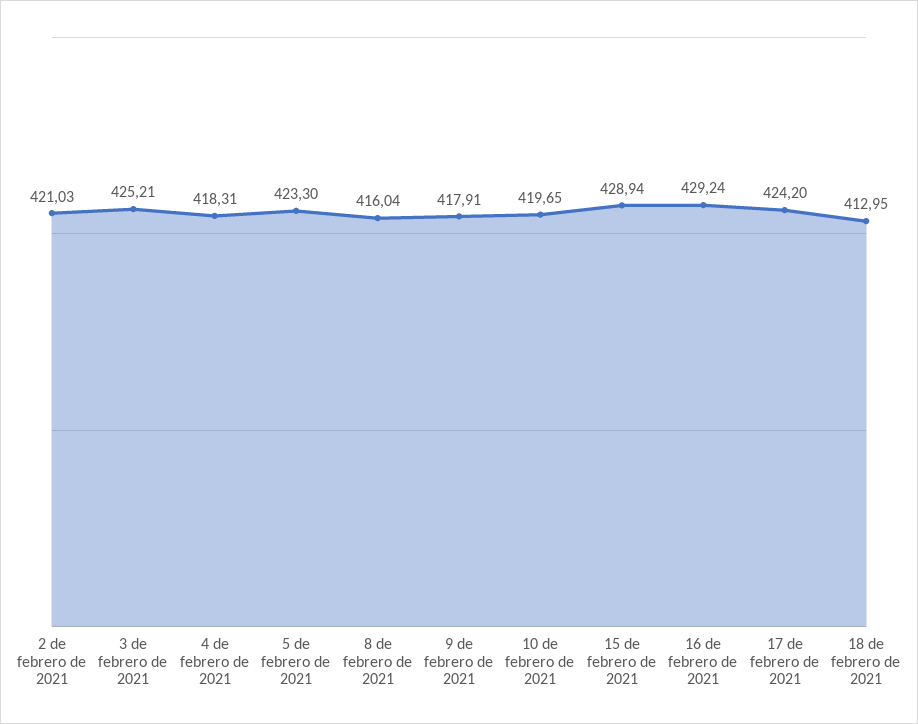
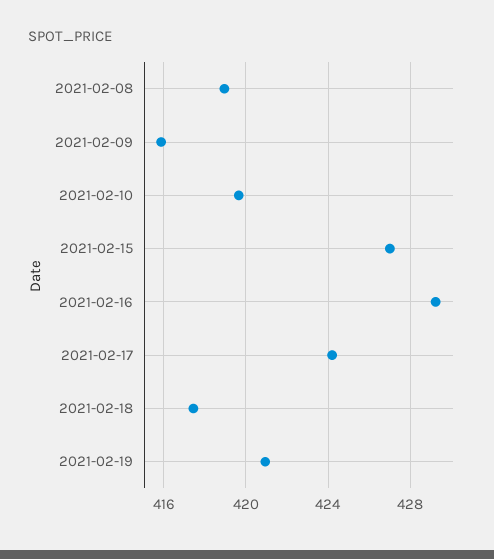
2 de febrero de 2021: 421.03 -> none
3 de febrero de 2021: 425.21 -> none
4 de febrero de 2021: 418.31 -> none
5 de febrero de 2021: 423.3 -> none
8 de febrero de 2021: 416.04 -> 419
9 de febrero de 2021: 417.91 -> 416
15 de febrero de 2021: 428.94 -> 427
18 de febrero de 2021: 412.95 -> 417.5
2021-02-19: none -> 421

